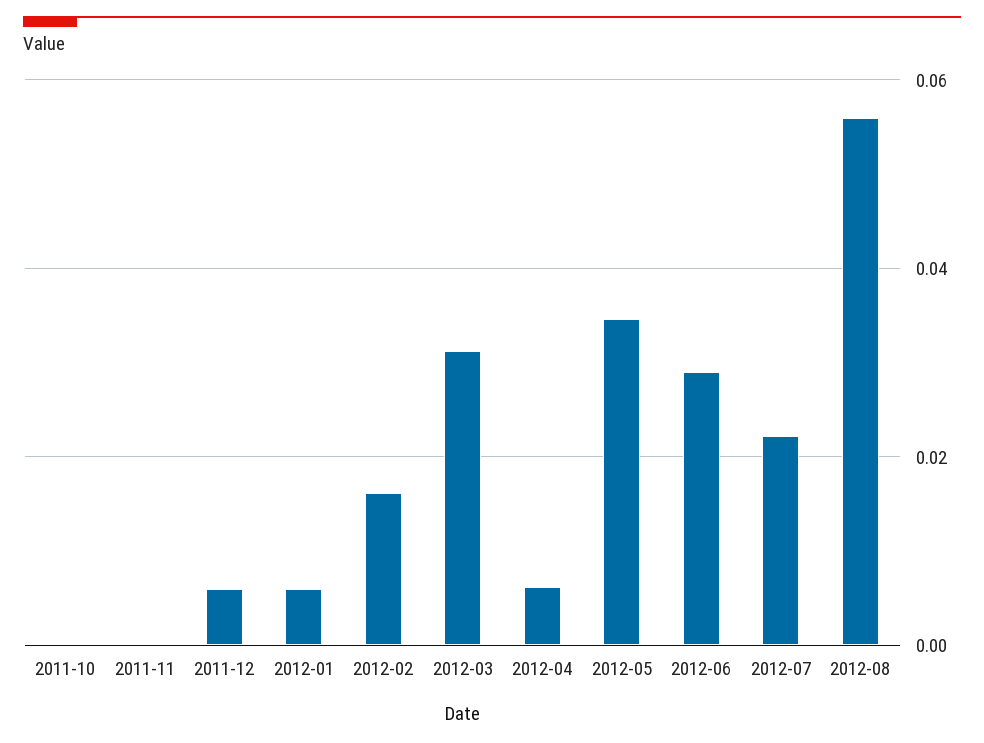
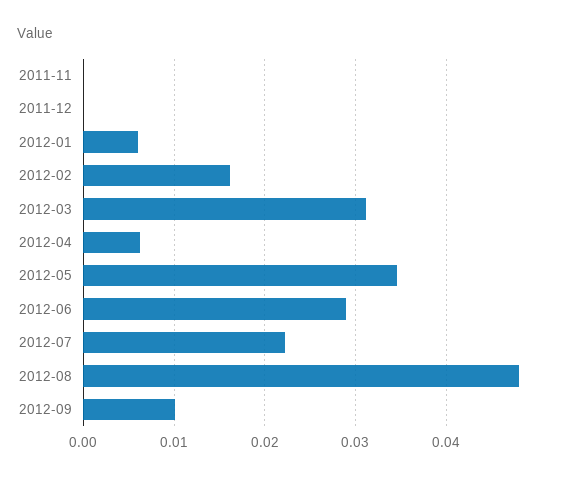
2011-10: 0 -> none
2011-12: 0.006 -> 0
2012-08: 0.056 -> 0.048
2012-09: none -> 0.01

